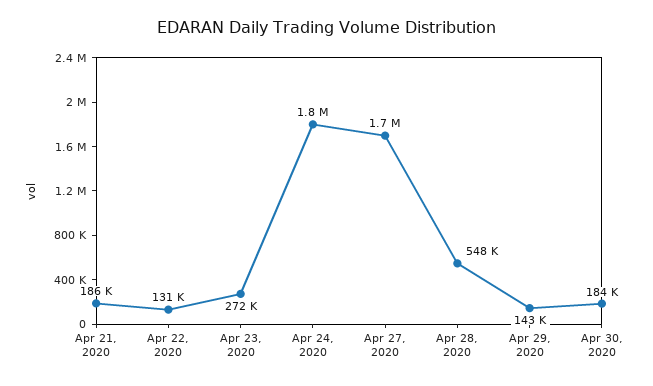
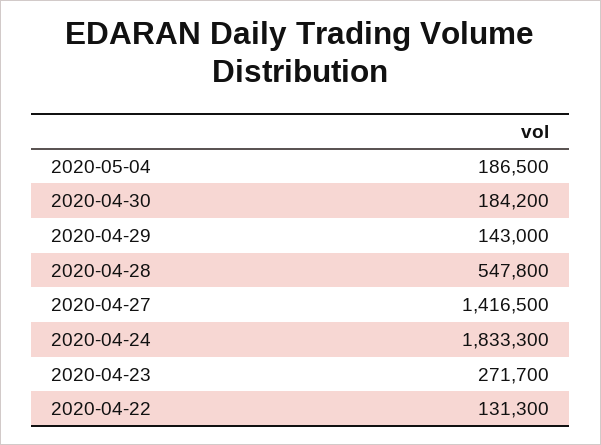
Apr 21, 2020: 186000 -> none
Apr 27, 2020: 1700000 -> 1416500
2020-05-04: none -> 186500

